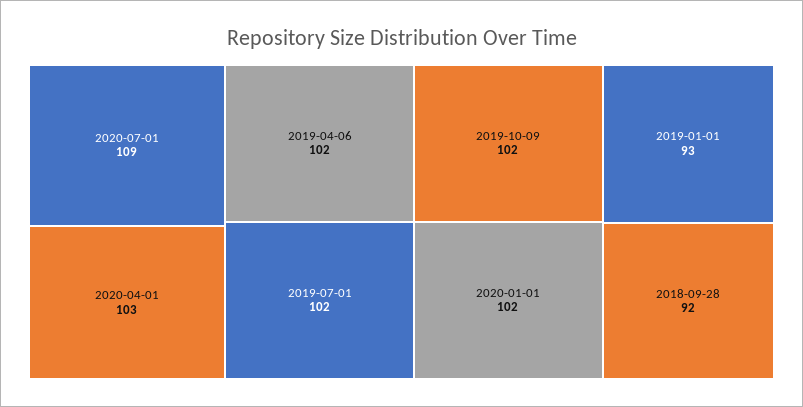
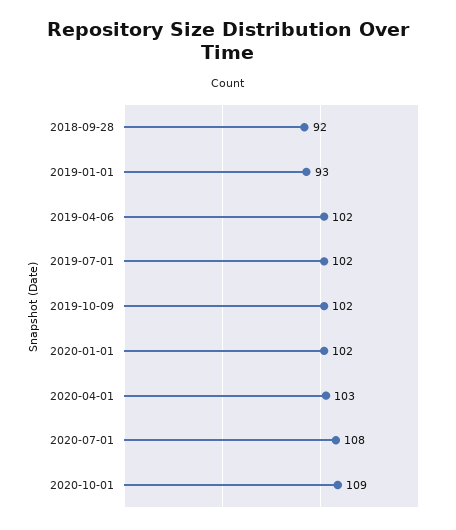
2020-07-01: 109 -> 108
2020-10-01: none -> 109

